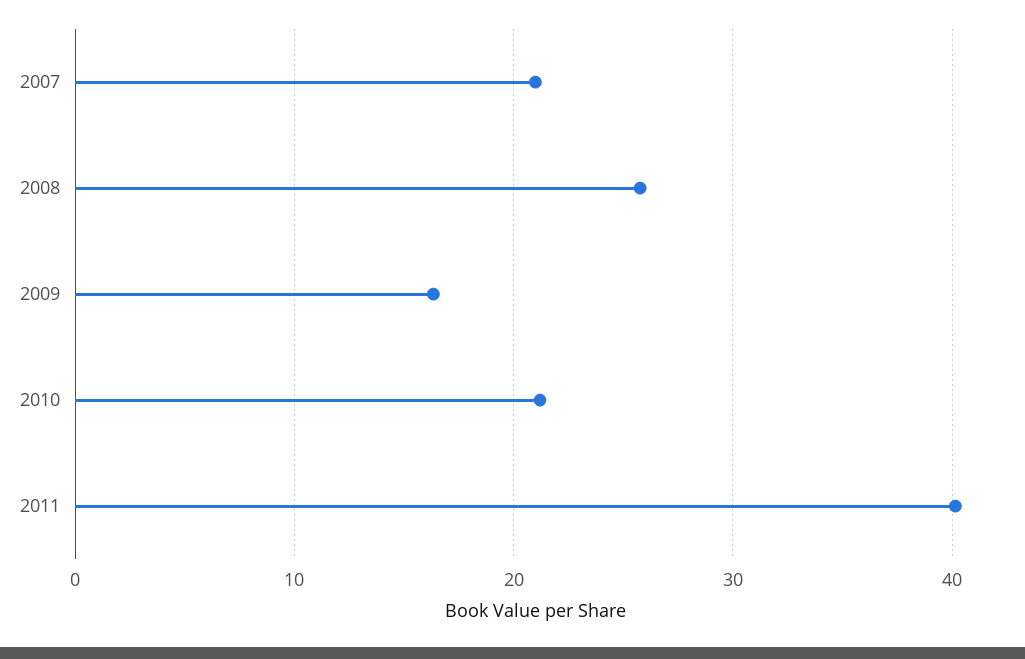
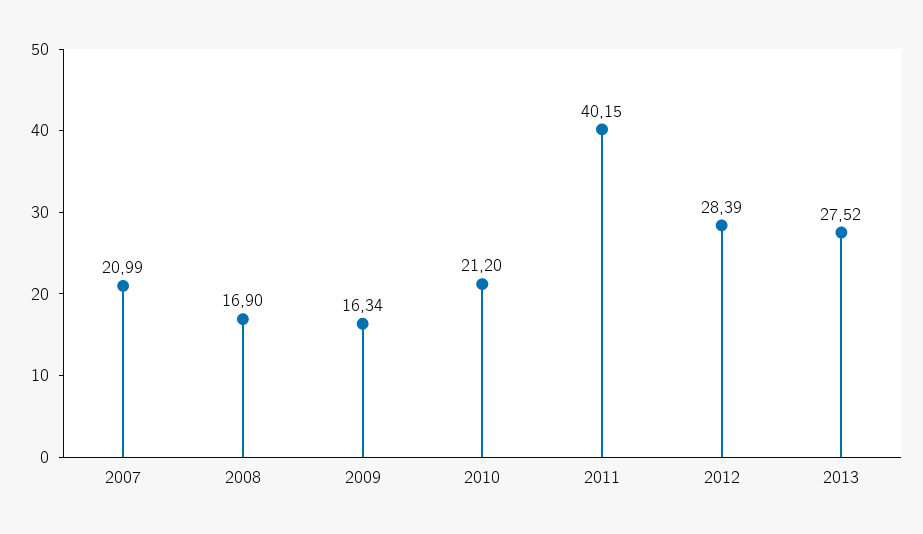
2008: 26 -> 16.9
2012: none -> 28.39
2013: none -> 27.52

